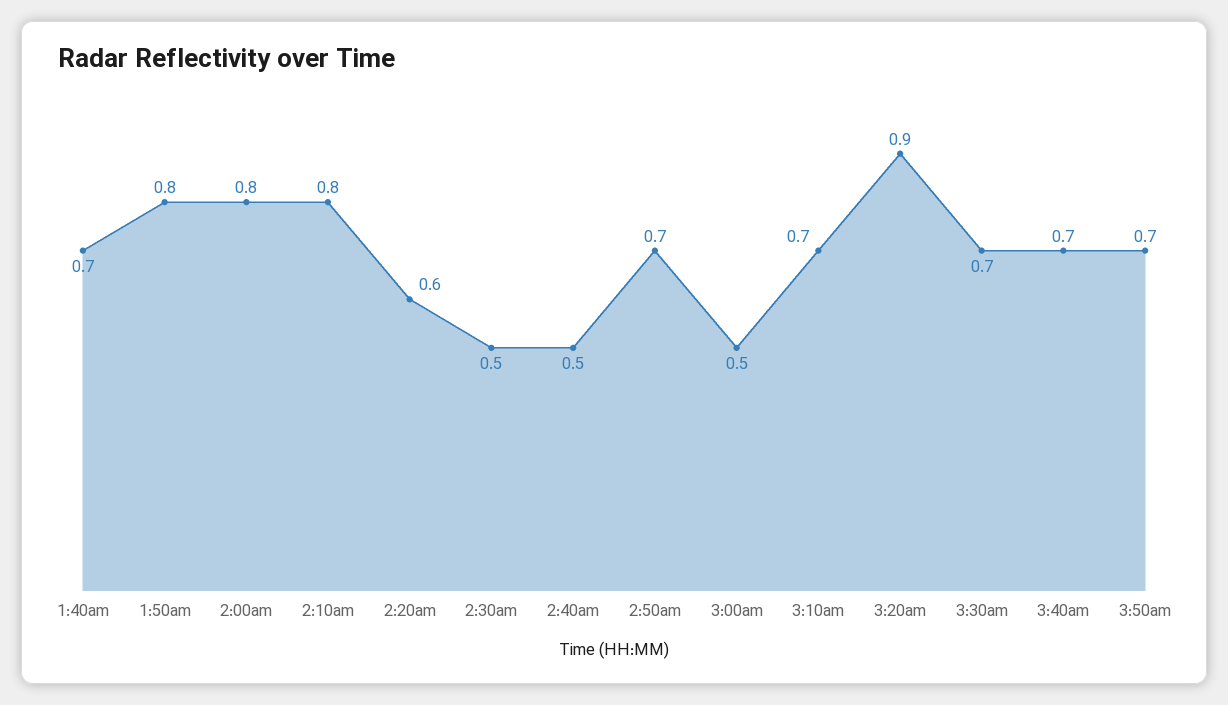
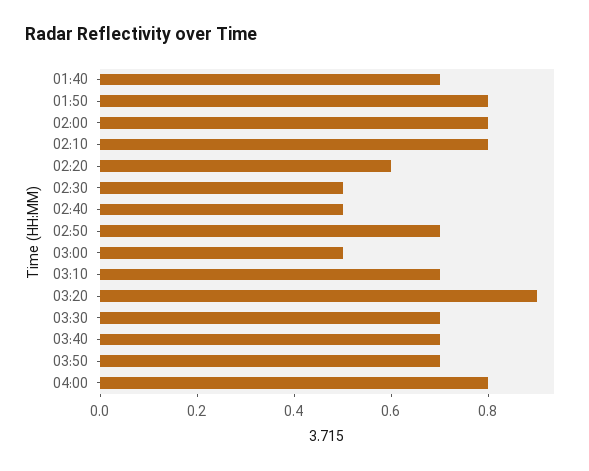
04:00: none -> 0.8

